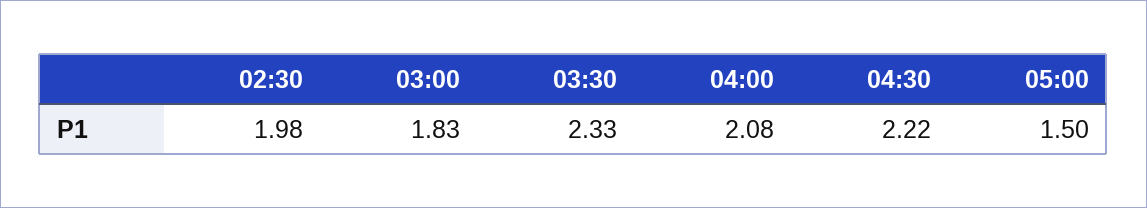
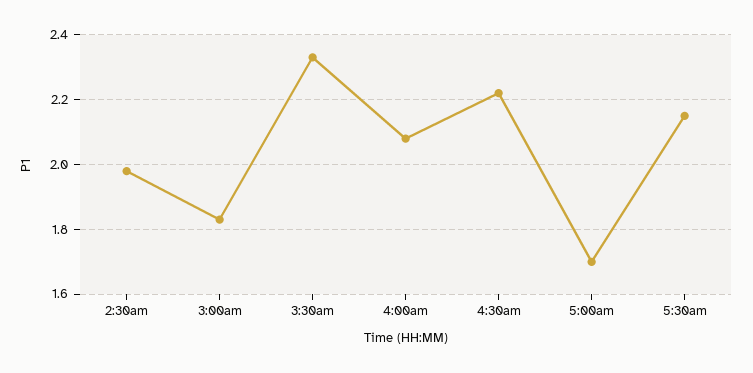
05:00: 1.5 -> 1.7
5:30am: none -> 2.15

